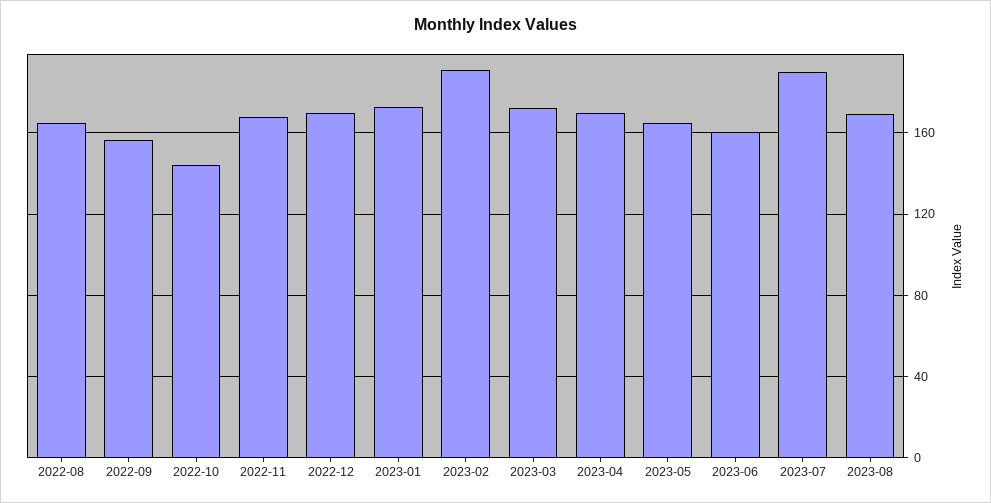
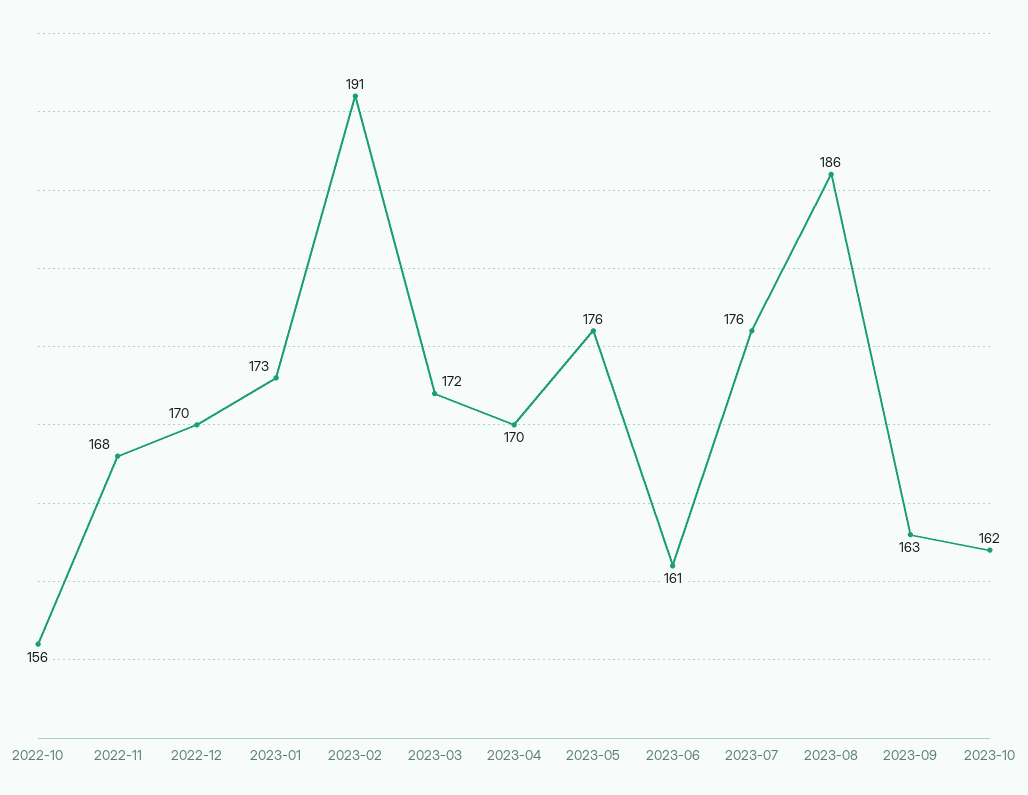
2022-08: 165 -> none
2022-09: 155 -> none
2022-10: 145 -> 156
2023-05: 165 -> 176
2023-07: 190 -> 176
2023-08: 170 -> 186
2023-09: none -> 163
2023-10: none -> 162

